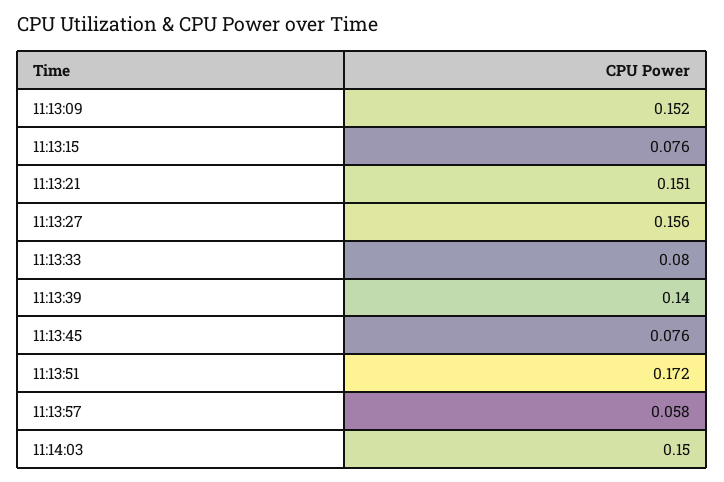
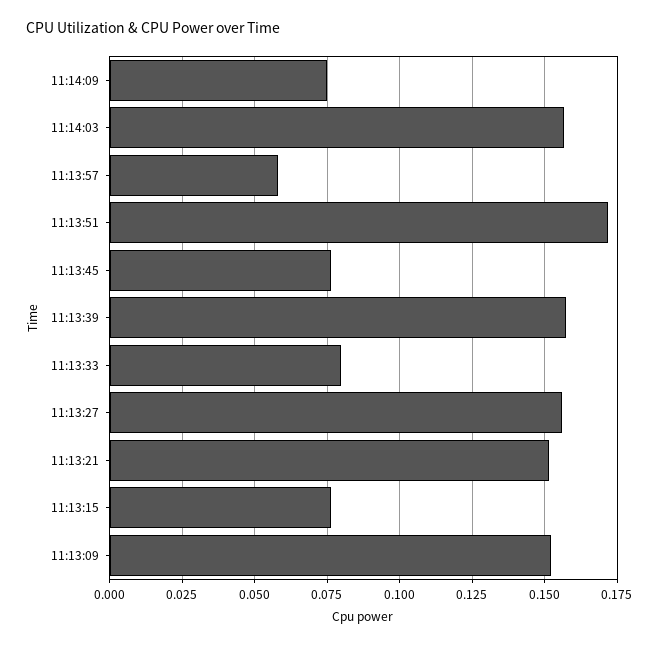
11:13:39: 0.14 -> 0.1575
11:14:03: 0.15 -> 0.1575
11:14:09: none -> 0.075

